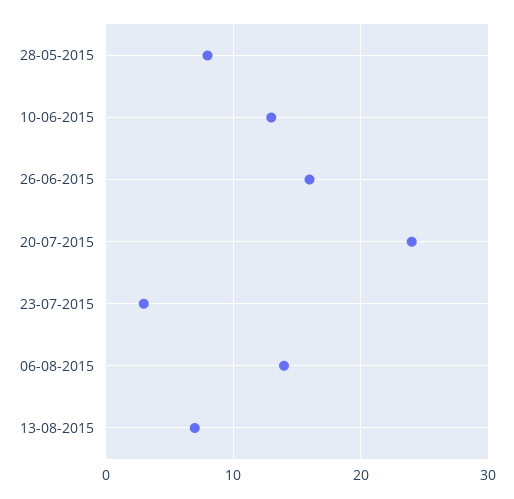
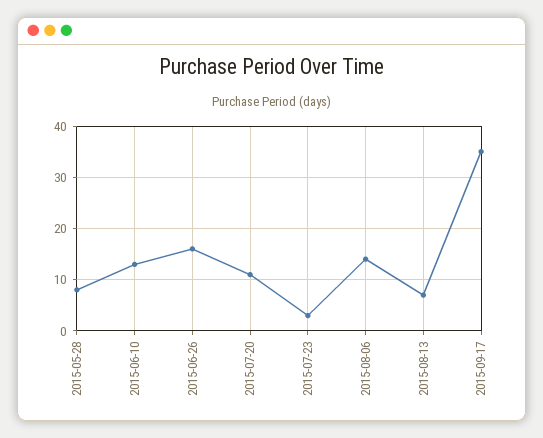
20-07-2015: 24 -> 10
2015-09-17: none -> 35

